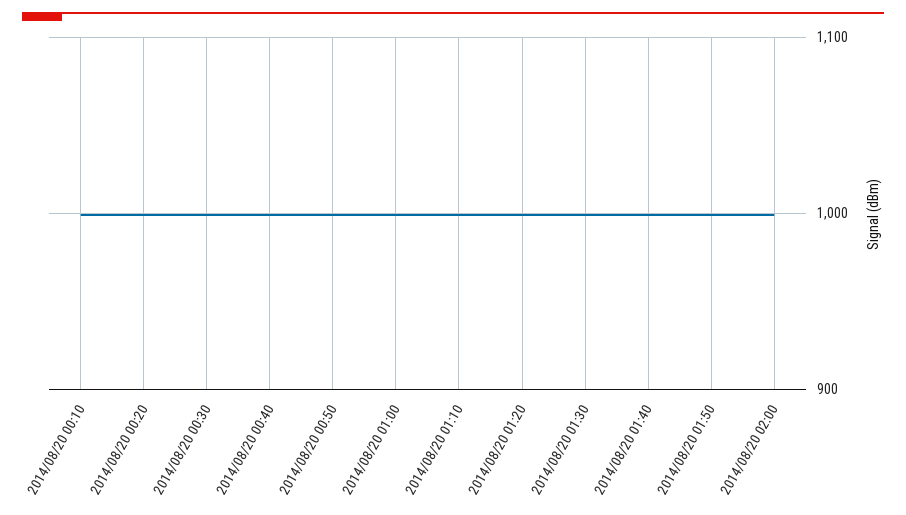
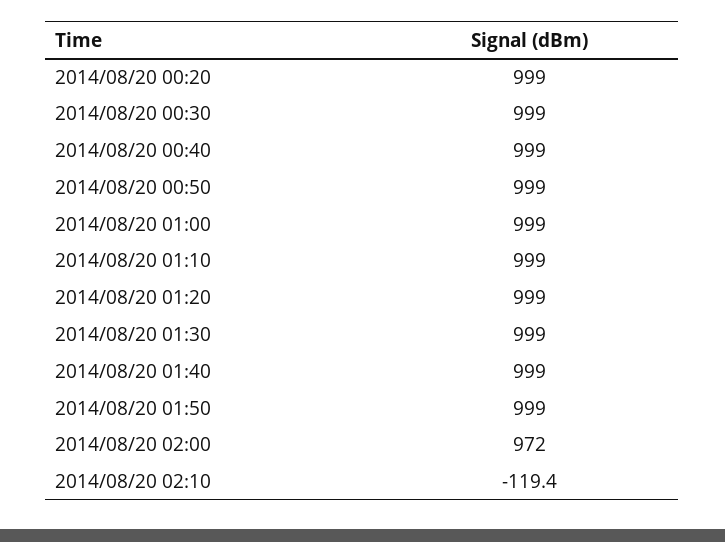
2014/08/20 00:10: 1000 -> none
2014/08/20 02:00: 1000 -> 972
2014/08/20 02:10: none -> -119.4

